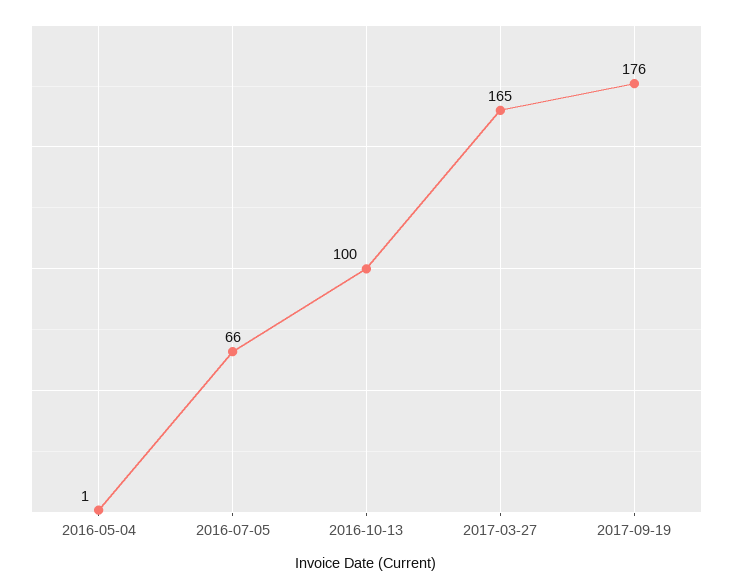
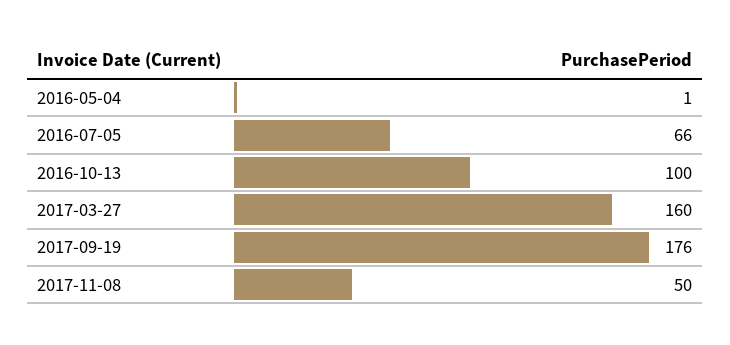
2017-03-27: 165 -> 160
2017-11-08: none -> 50

